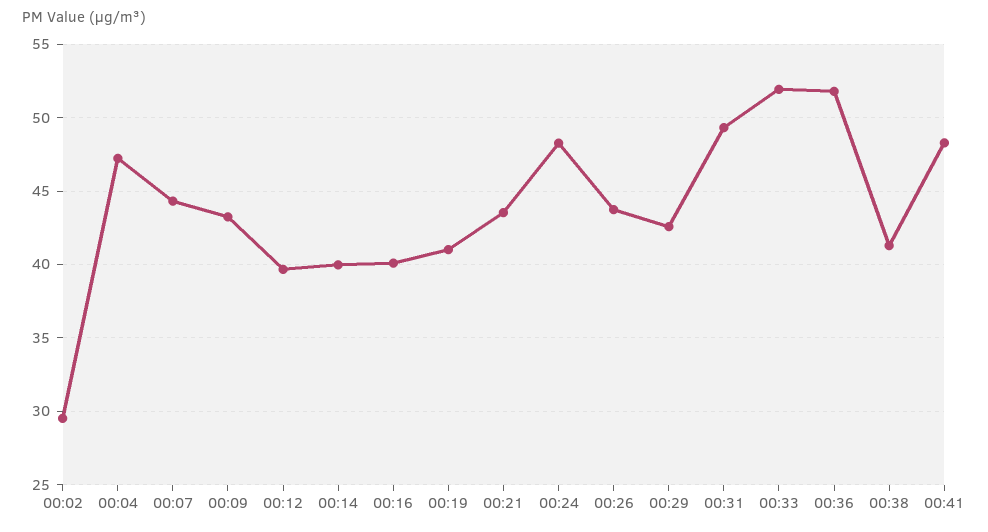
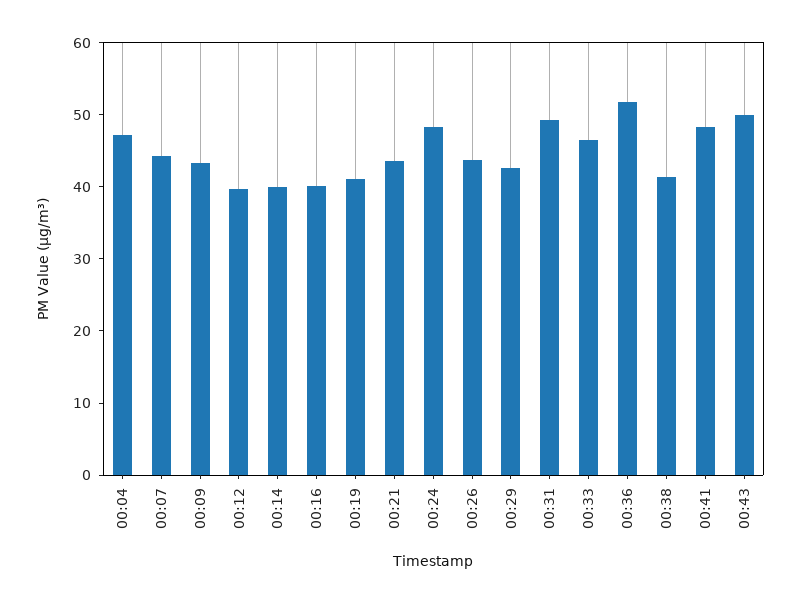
00:02: 29.5 -> none
00:33: 52 -> 46
00:43: none -> 50

